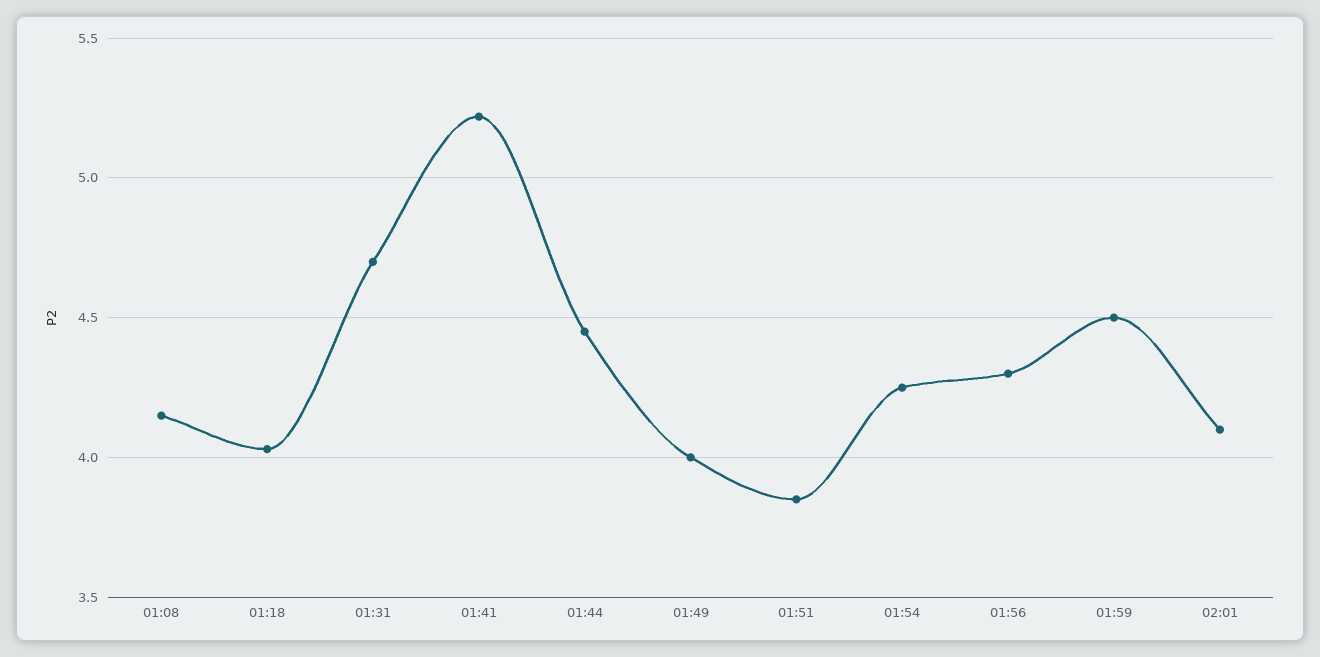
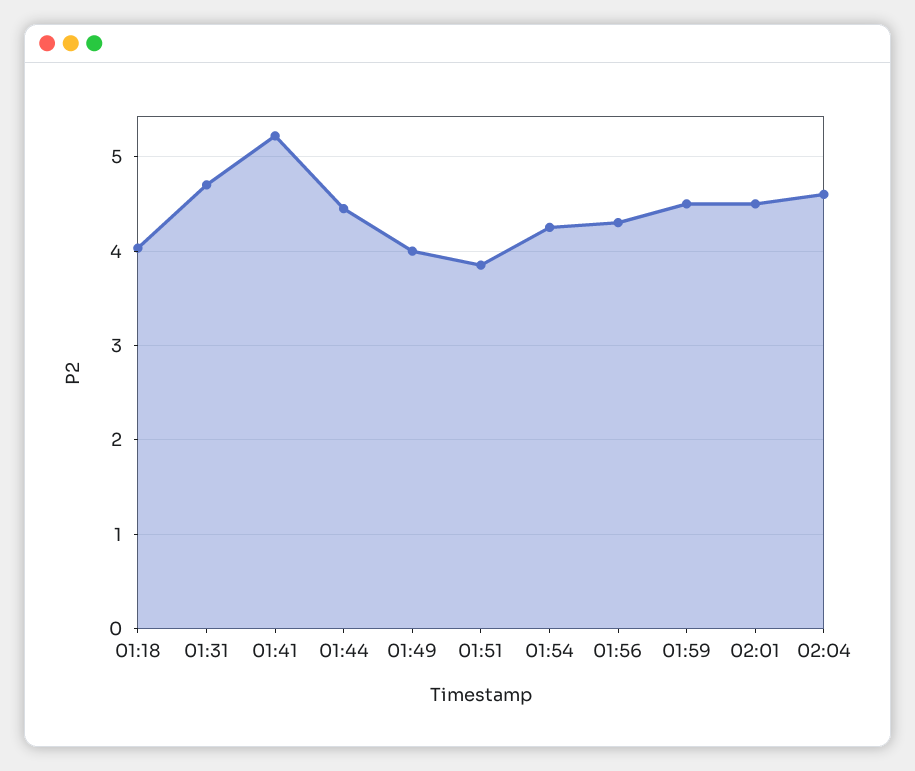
01:08: 4.15 -> none
02:01: 4.1 -> 4.5
02:04: none -> 4.6

